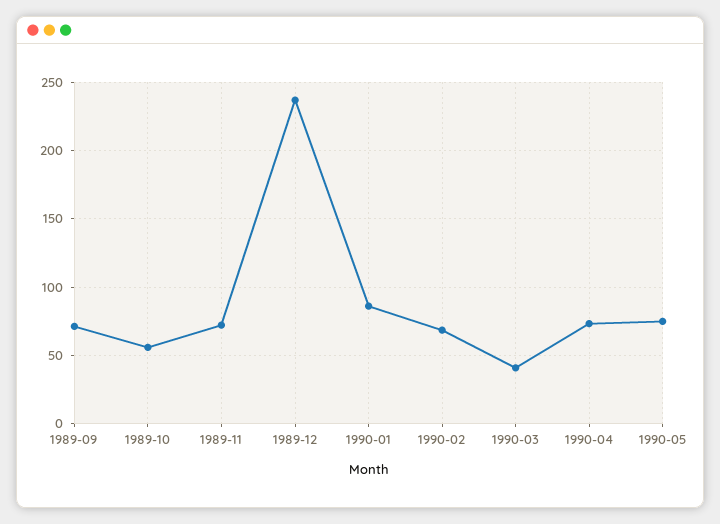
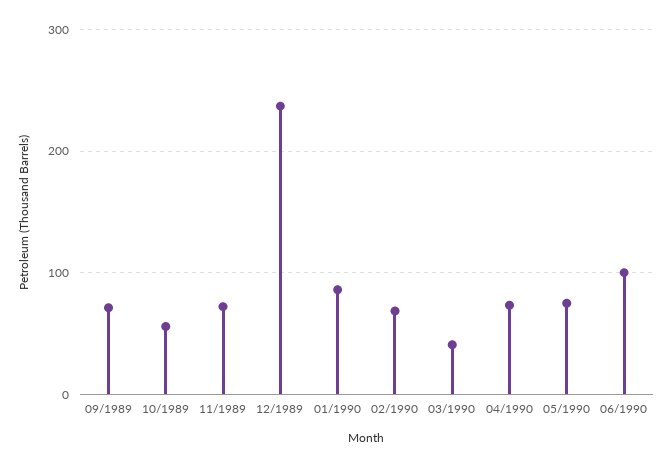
06/1990: none -> 100

